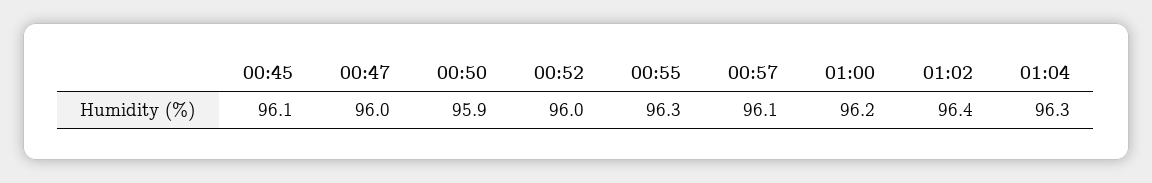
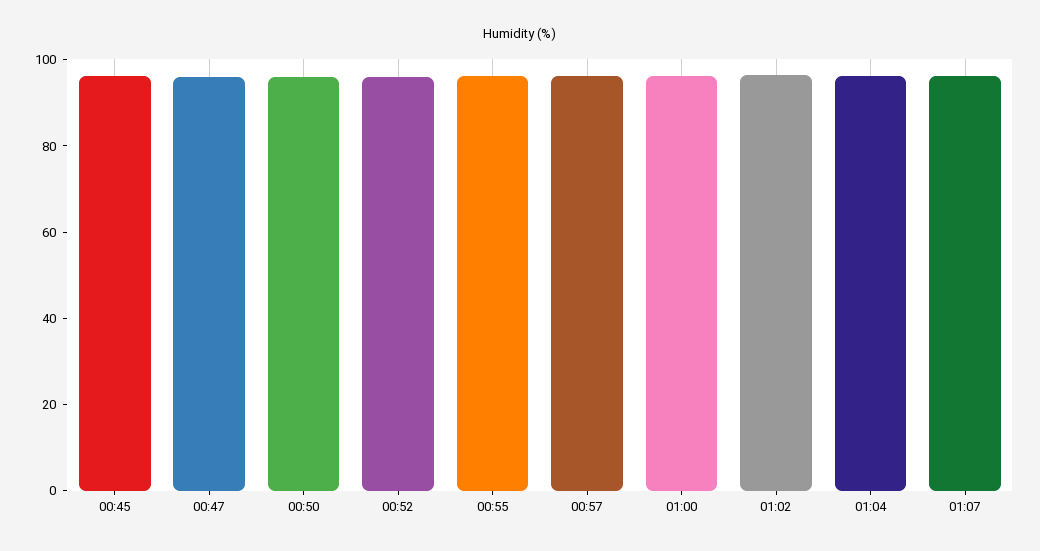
01:07: none -> 95

